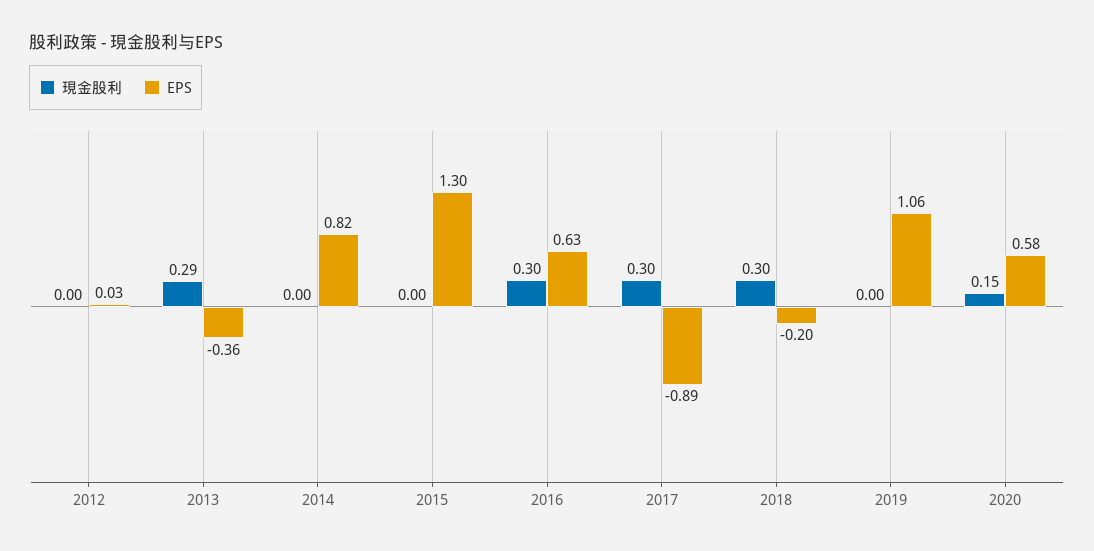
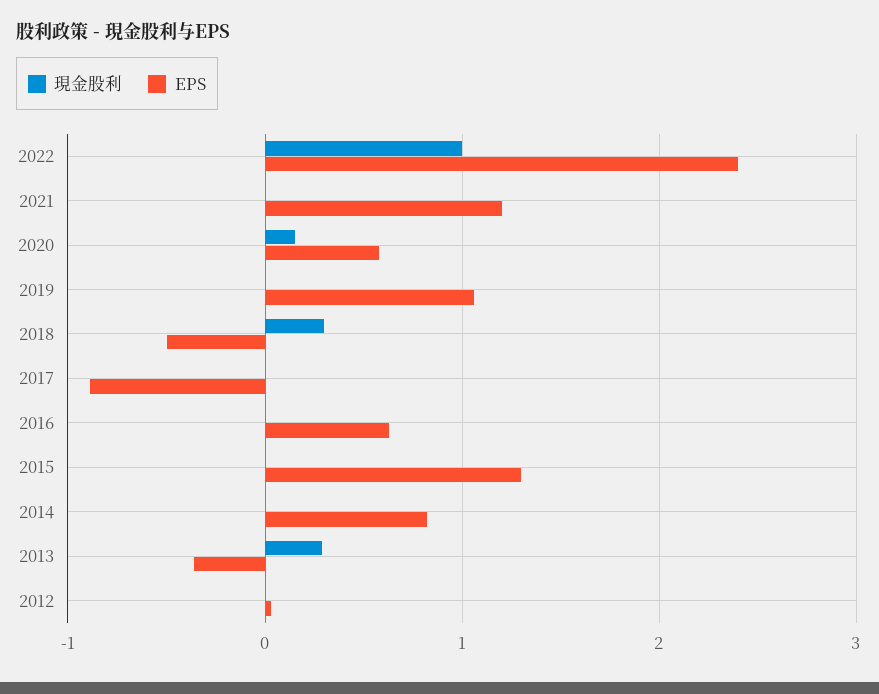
現金股利, 2016: 0.3 -> 0
現金股利, 2017: 0.3 -> 0
EPS, 2018: -0.2 -> -0.5
現金股利, 2022: none -> 1
EPS, 2022: none -> 2.4
現金股利, 2021: none -> 0
EPS, 2021: none -> 1.2

